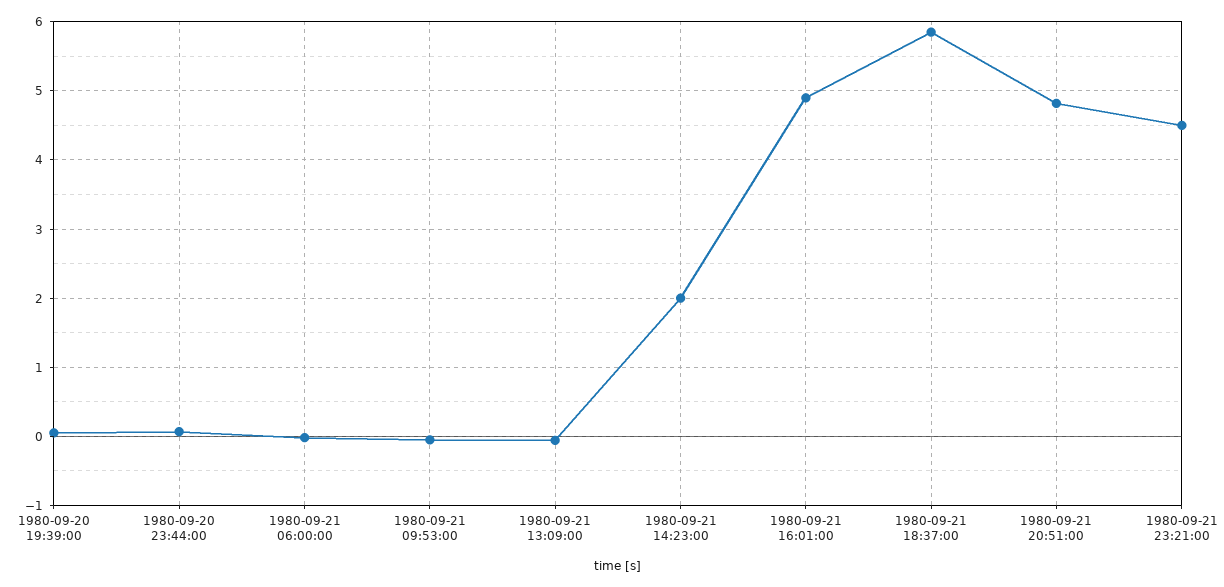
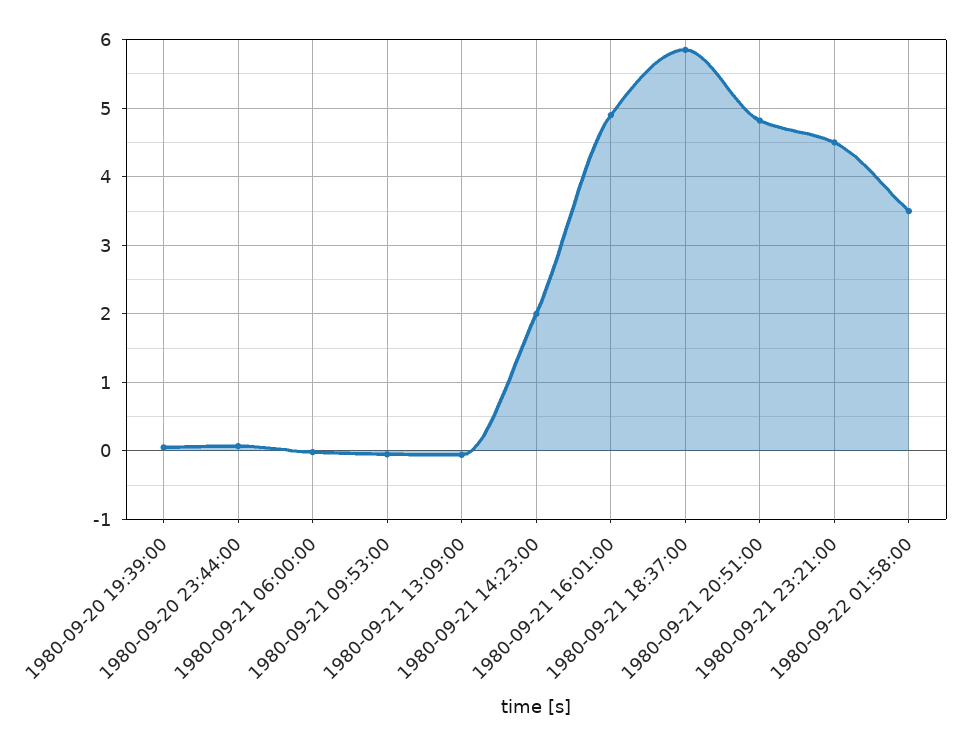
1980-09-22 01:58:00: none -> 3.5

